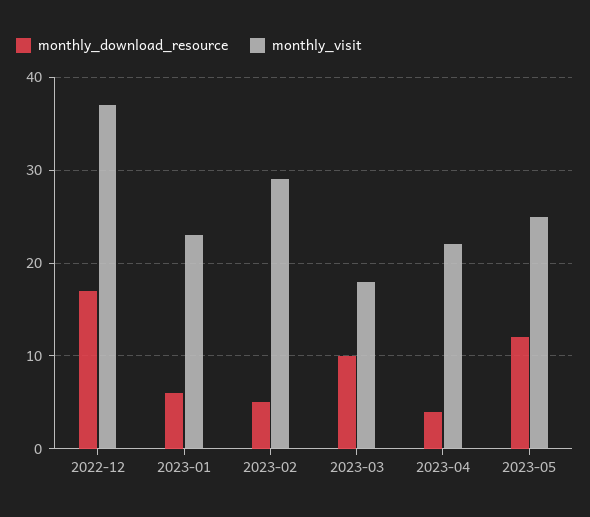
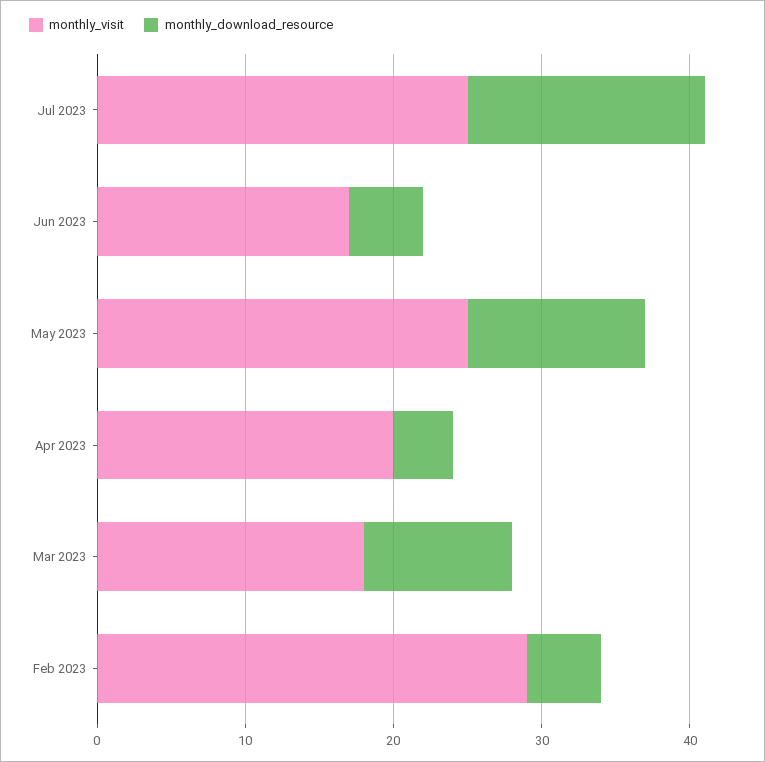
monthly_download_resource, 2022-12: 17 -> none
monthly_visit, 2022-12: 37 -> none
monthly_download_resource, 2023-01: 6 -> none
monthly_visit, 2023-01: 23 -> none
monthly_visit, 2023-04: 22 -> 20
monthly_visit, Jul 2023: none -> 25
monthly_download_resource, Jul 2023: none -> 16
monthly_visit, Jun 2023: none -> 17
monthly_download_resource, Jun 2023: none -> 5

